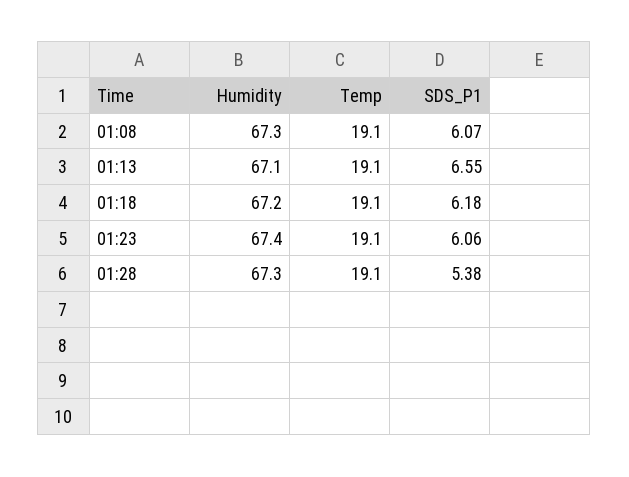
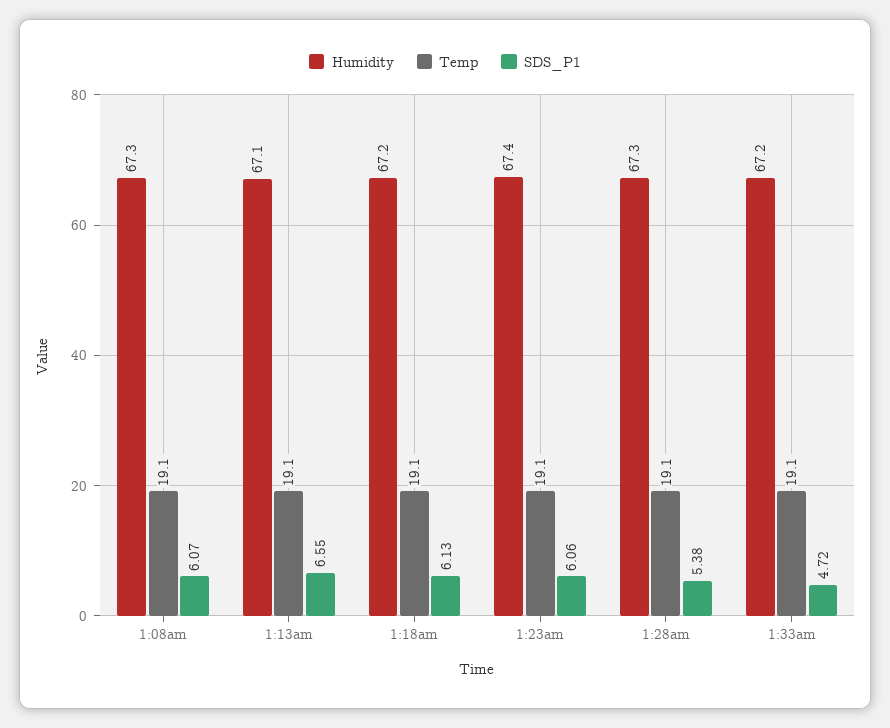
SDS_P1, 01:18: 6.18 -> 6.13
Humidity, 1:33am: none -> 67.2
Temp, 1:33am: none -> 19.1
SDS_P1, 1:33am: none -> 4.72

